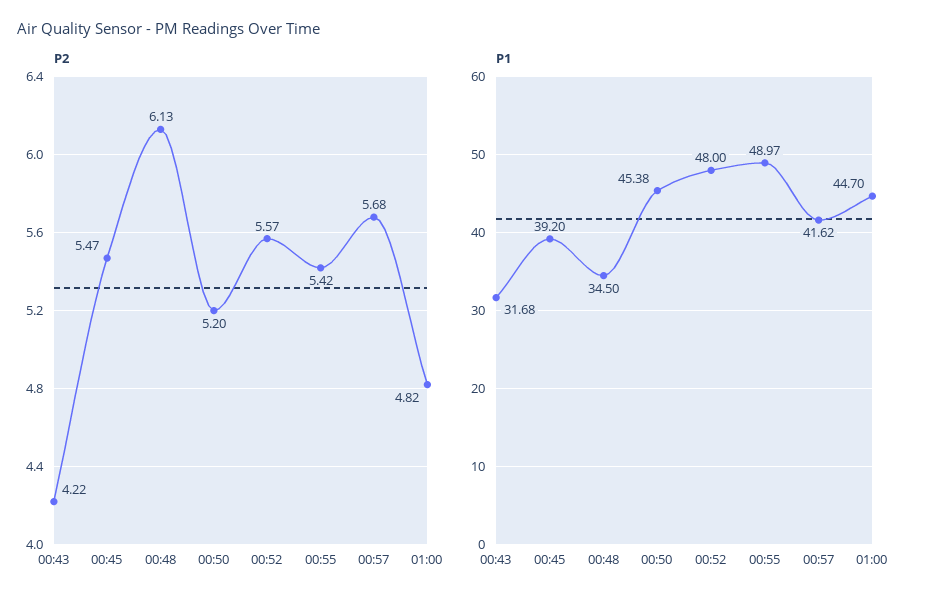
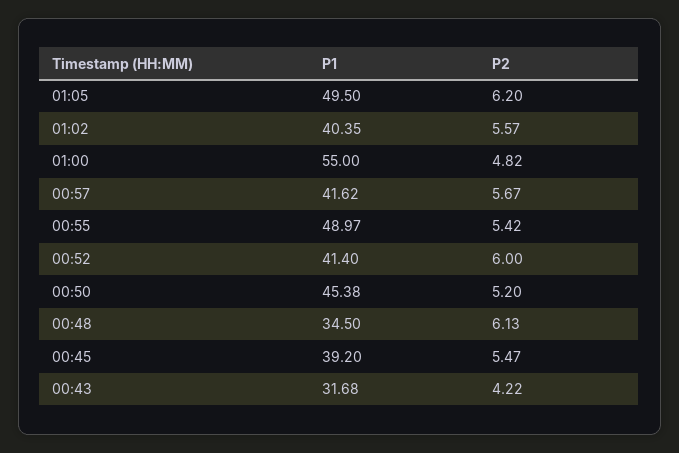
P2, 00:52: 5.57 -> 6
P2, 00:57: 5.68 -> 5.67
P1, 00:52: 48 -> 41.4
P1, 01:00: 44.7 -> 55
P1, 01:05: none -> 49.5
P2, 01:05: none -> 6.2
P1, 01:02: none -> 40.35
P2, 01:02: none -> 5.57

